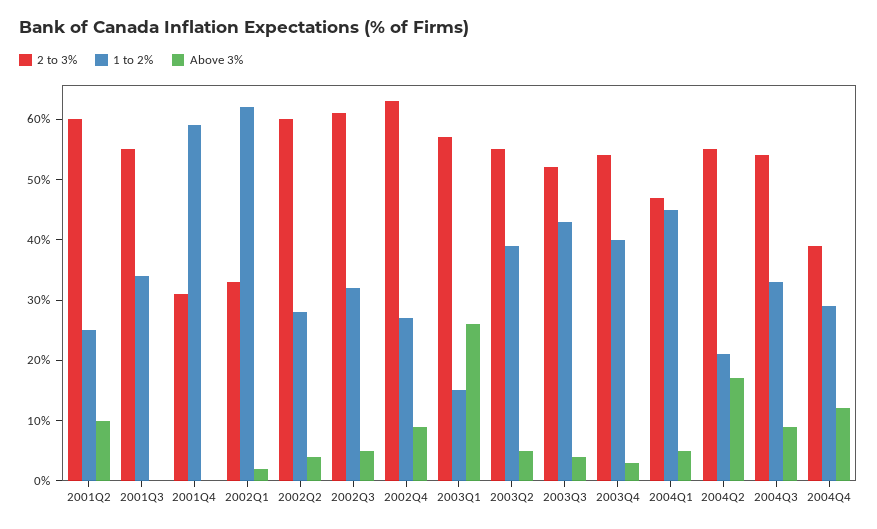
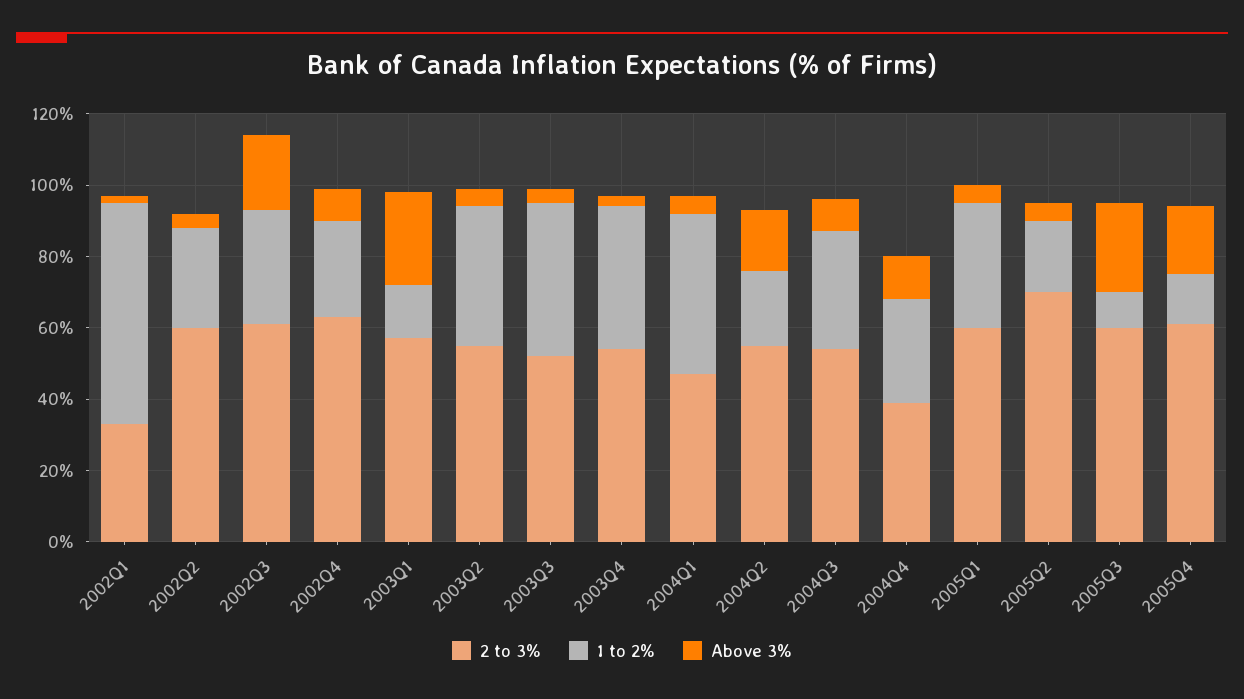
2 to 3%, 2001Q2: 60 -> none
1 to 2%, 2001Q2: 25 -> none
Above 3%, 2001Q2: 10 -> none
2 to 3%, 2001Q3: 55 -> none
1 to 2%, 2001Q3: 35 -> none
Above 3%, 2001Q3: 0 -> none
2 to 3%, 2001Q4: 30 -> none
1 to 2%, 2001Q4: 60 -> none
Above 3%, 2001Q4: 0 -> none
Above 3%, 2002Q3: 5 -> 20
2 to 3%, 2005Q1: none -> 60
1 to 2%, 2005Q1: none -> 35
Above 3%, 2005Q1: none -> 5
2 to 3%, 2005Q2: none -> 70
1 to 2%, 2005Q2: none -> 20
Above 3%, 2005Q2: none -> 5
2 to 3%, 2005Q3: none -> 60
1 to 2%, 2005Q3: none -> 10
Above 3%, 2005Q3: none -> 25
2 to 3%, 2005Q4: none -> 60
1 to 2%, 2005Q4: none -> 15
Above 3%, 2005Q4: none -> 20

